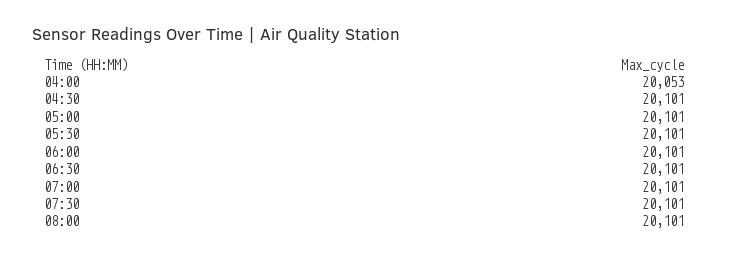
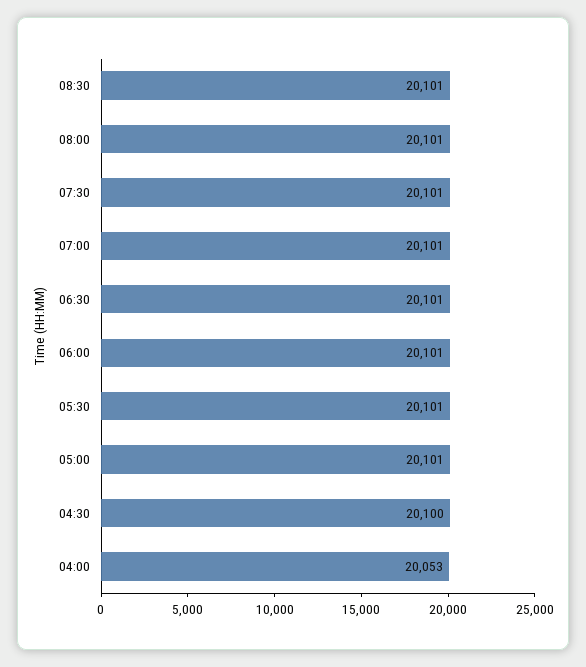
04:30: 20101 -> 20100
08:30: none -> 20101

